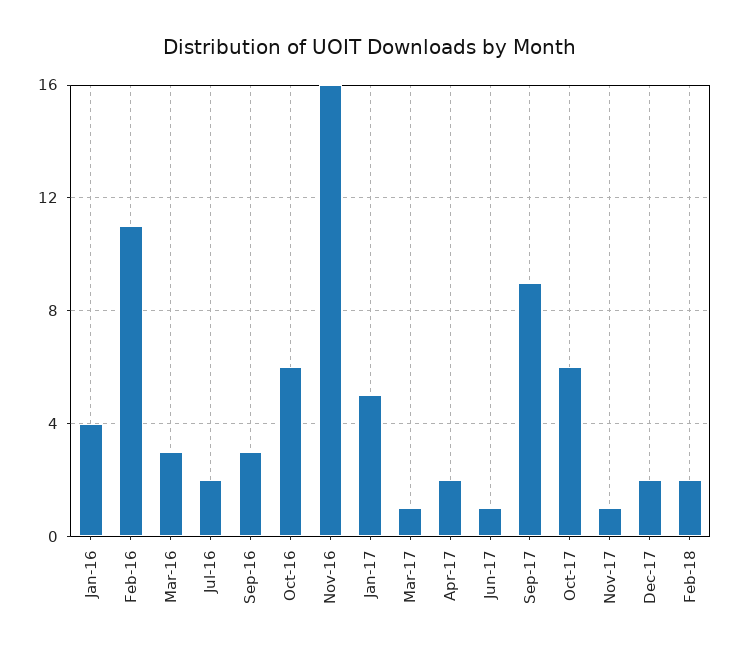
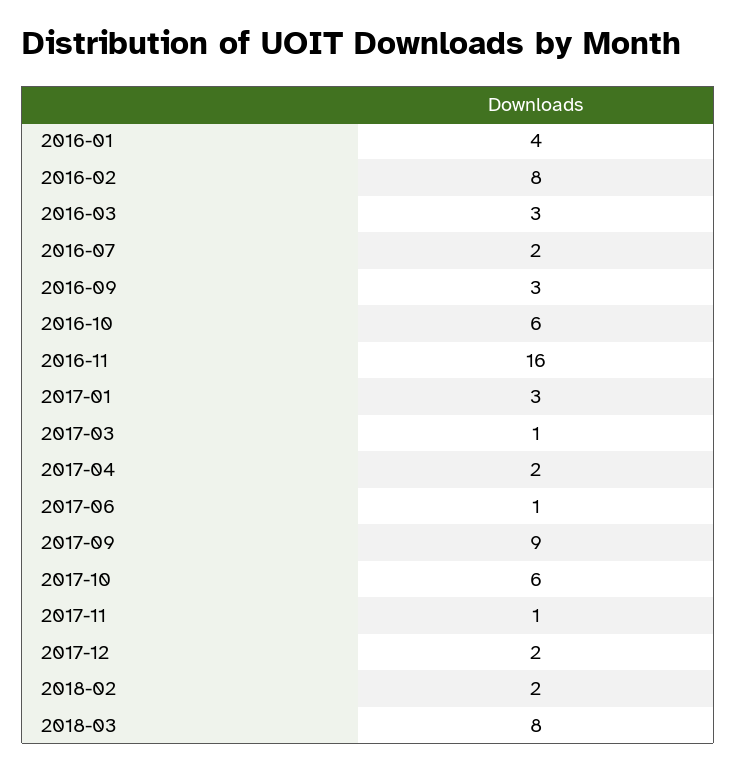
Feb-16: 11 -> 8
Jan-17: 5 -> 3
2018-03: none -> 8

